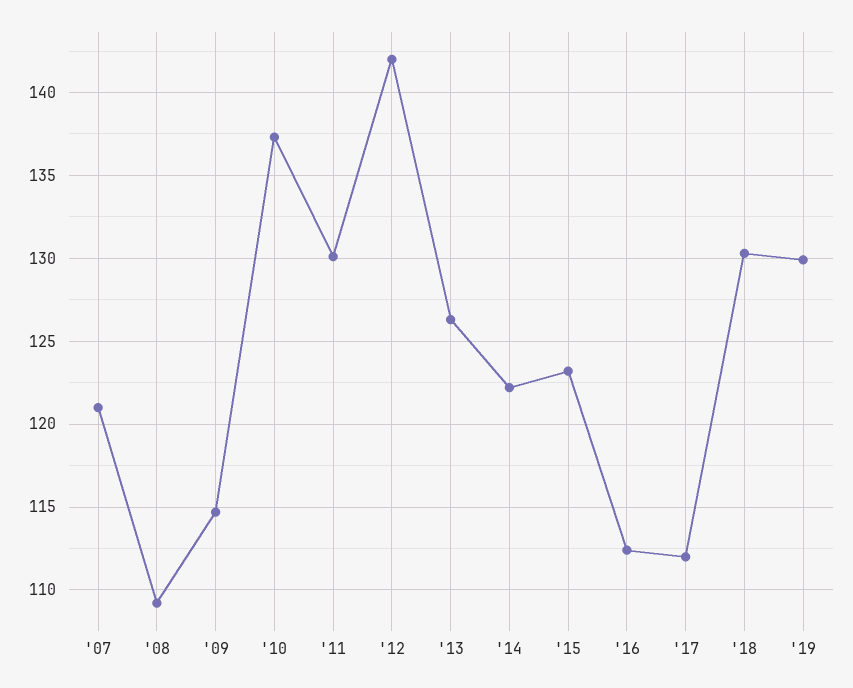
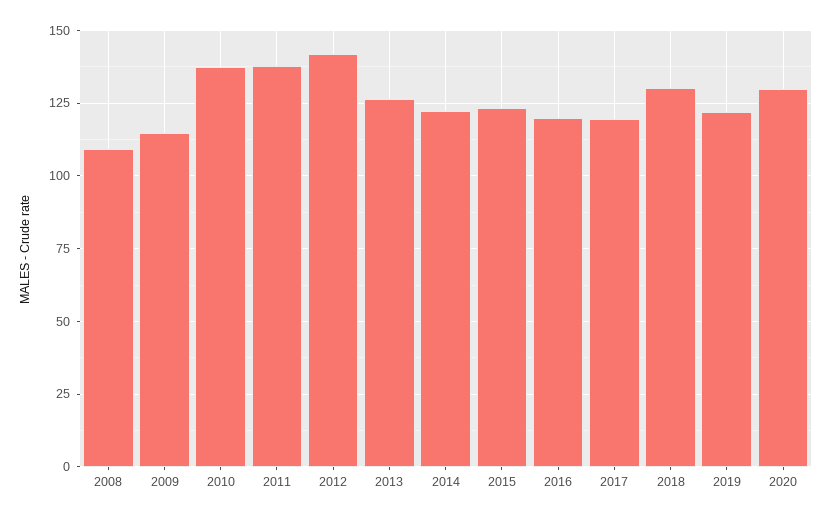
'07: 121 -> none
'11: 130 -> 137.5
'16: 112.5 -> 120
'17: 112 -> 120
'19: 130 -> 122.5
2020: none -> 130

